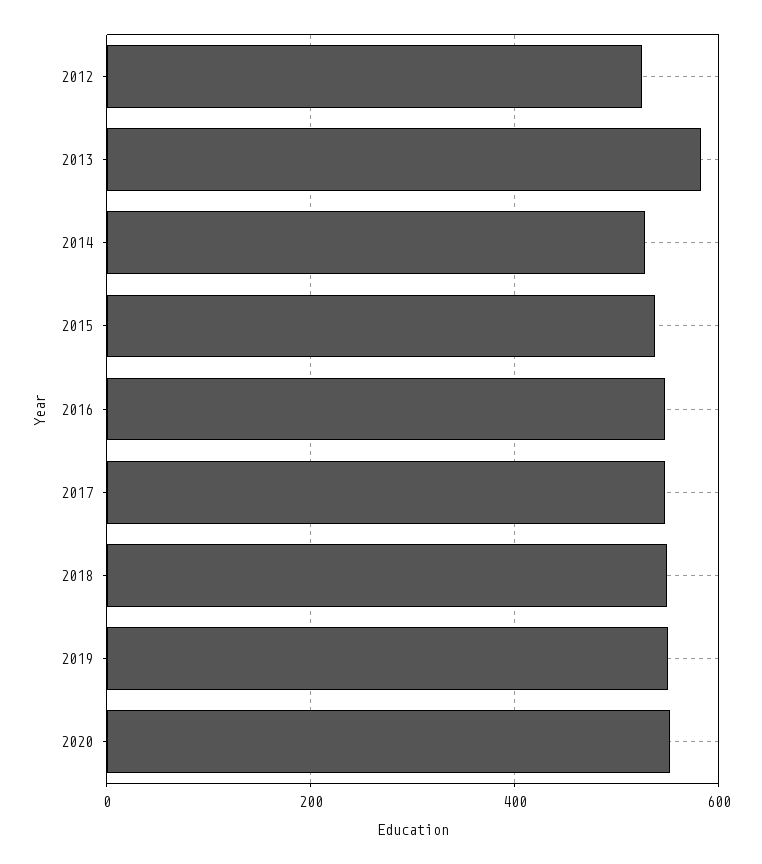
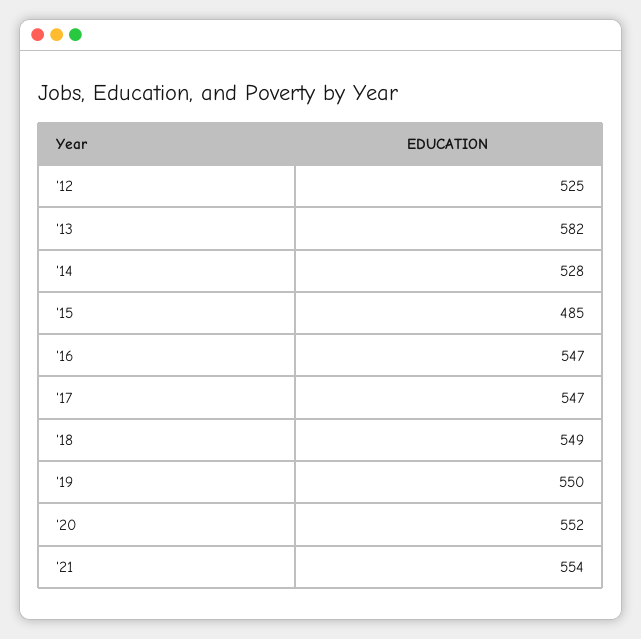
2015: 540 -> 485
'21: none -> 554

